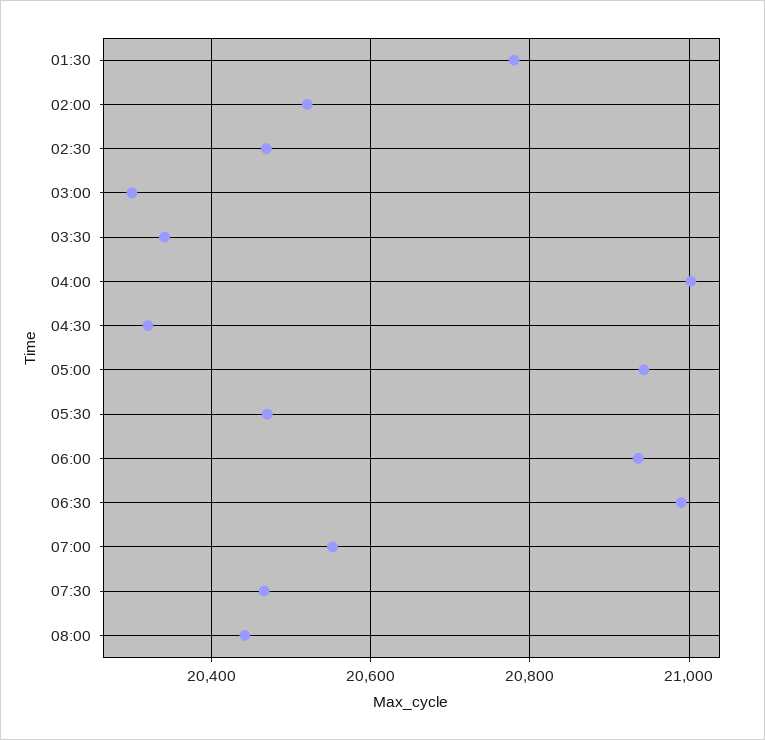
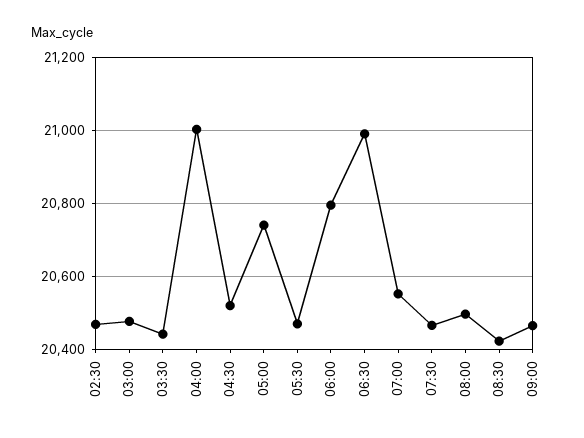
01:30: 20780 -> none
02:00: 20520 -> none
03:00: 20300 -> 20480
03:30: 20340 -> 20440
04:30: 20320 -> 20520
05:00: 20940 -> 20740
06:00: 20940 -> 20800
08:00: 20440 -> 20500
08:30: none -> 20420
09:00: none -> 20460

